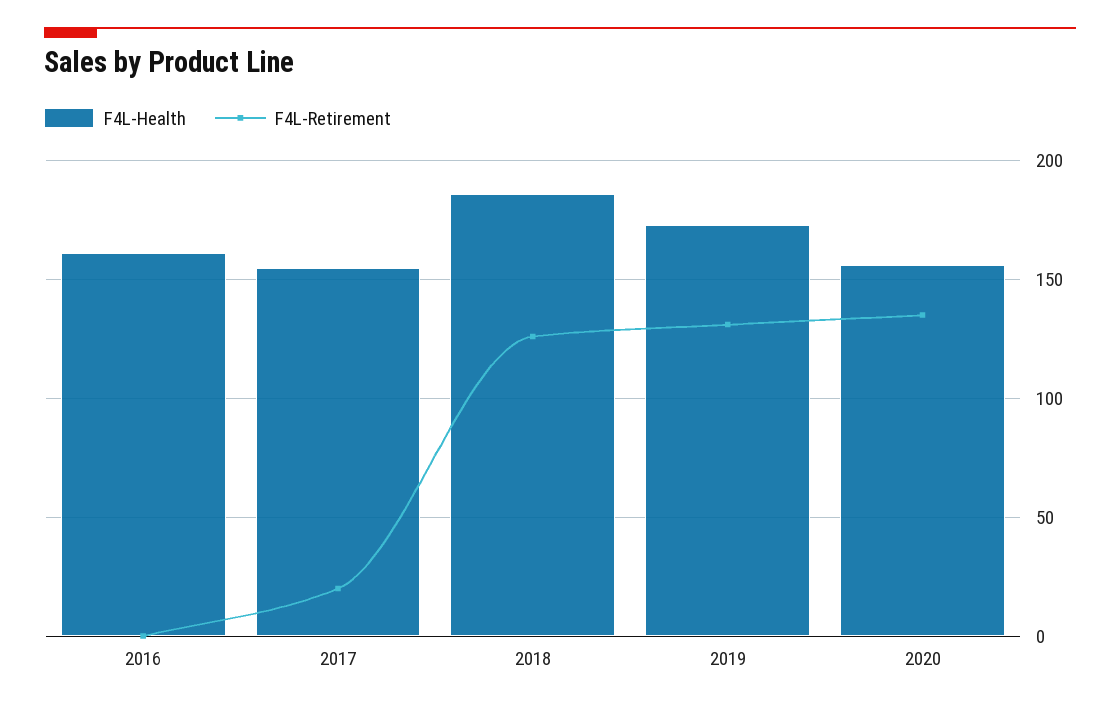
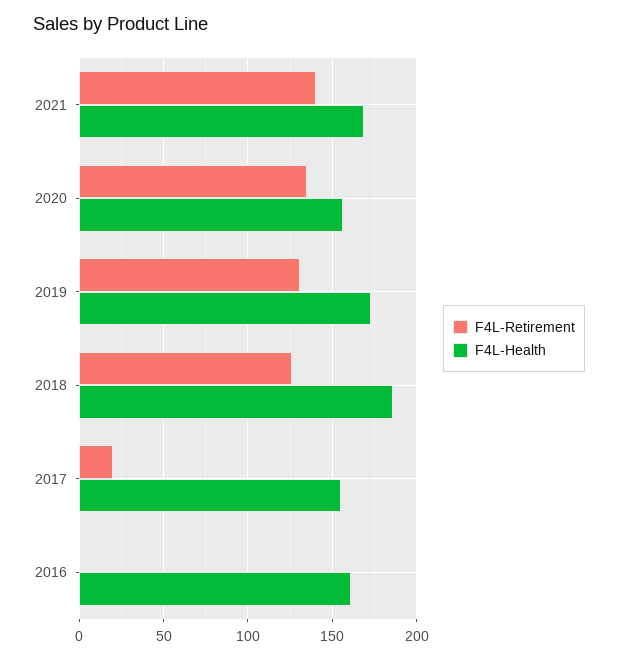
F4L-Retirement, 2021: none -> 140
F4L-Health, 2021: none -> 170

